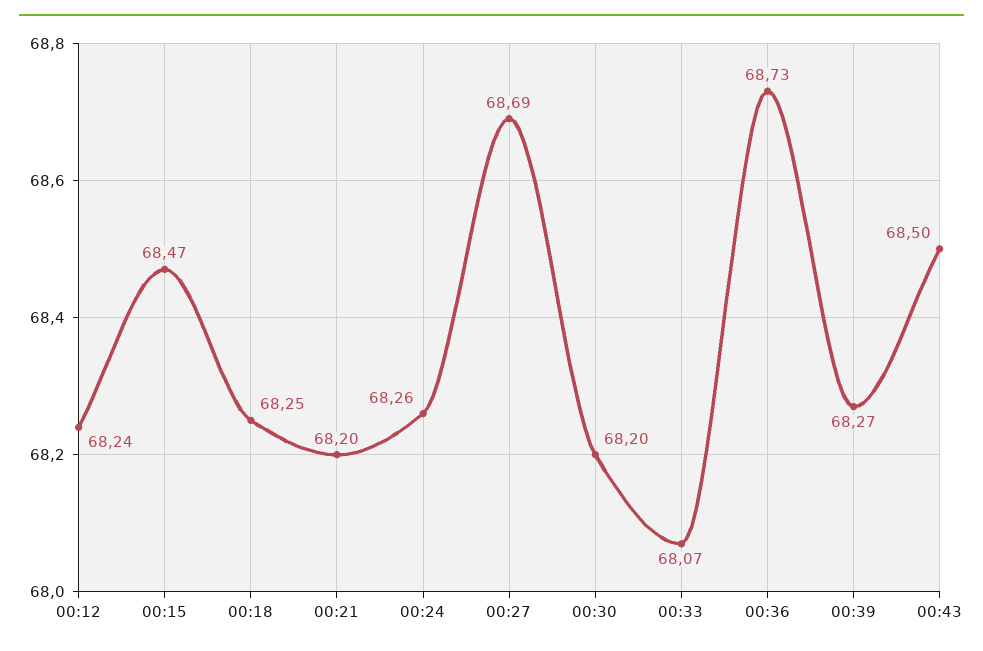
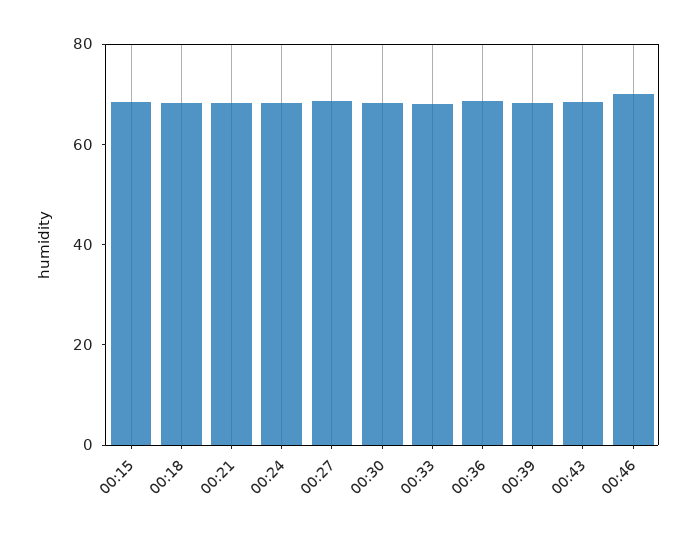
00:12: 68.24 -> none
00:46: none -> 70

